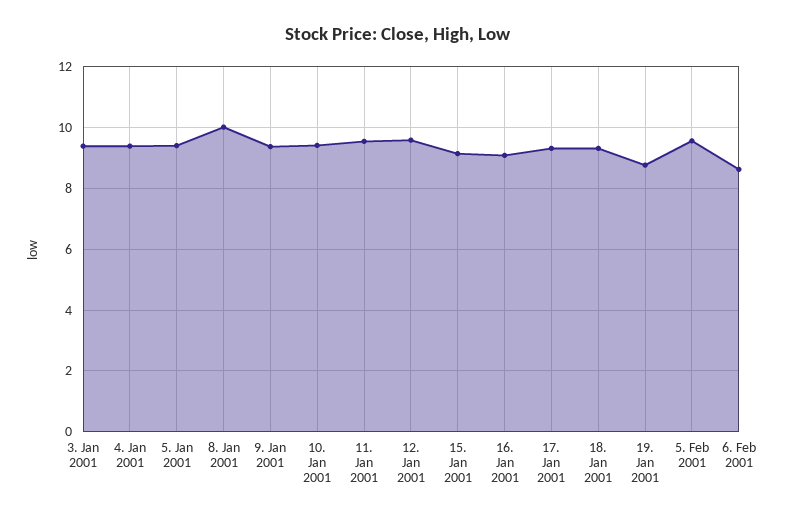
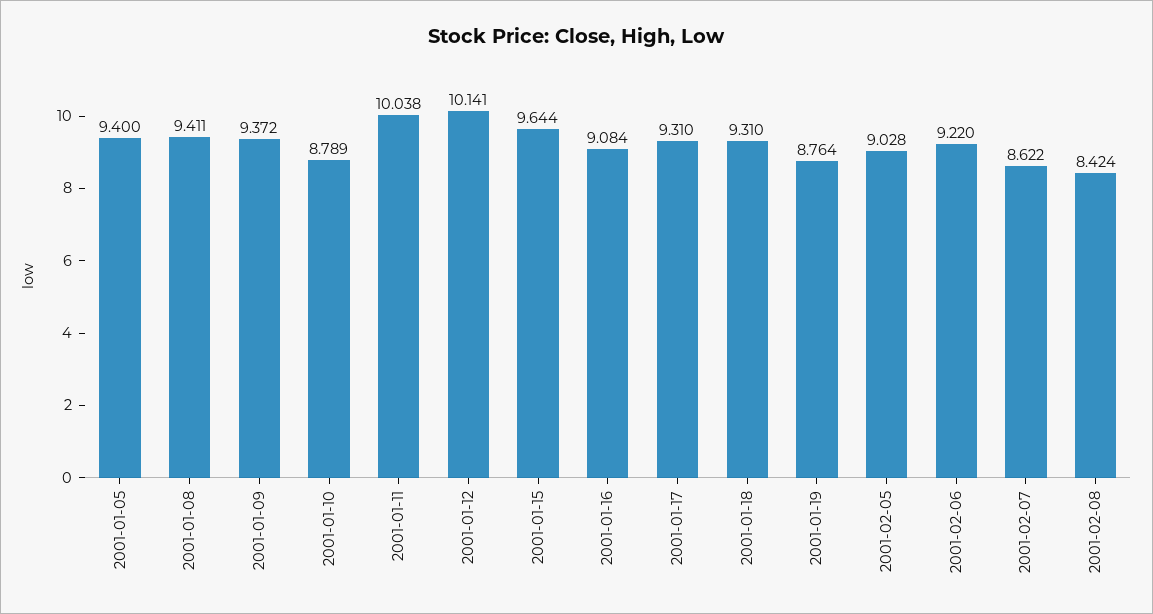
3. Jan 2001: 9.4 -> none
4. Jan 2001: 9.4 -> none
8. Jan 2001: 10 -> 9.411
10. Jan 2001: 9.4 -> 8.789
11. Jan 2001: 9.6 -> 10.038
12. Jan 2001: 9.6 -> 10.141
15. Jan 2001: 9.2 -> 9.644
5. Feb 2001: 9.6 -> 9.028
6. Feb 2001: 8.6 -> 9.22
2001-02-07: none -> 8.622
2001-02-08: none -> 8.424

